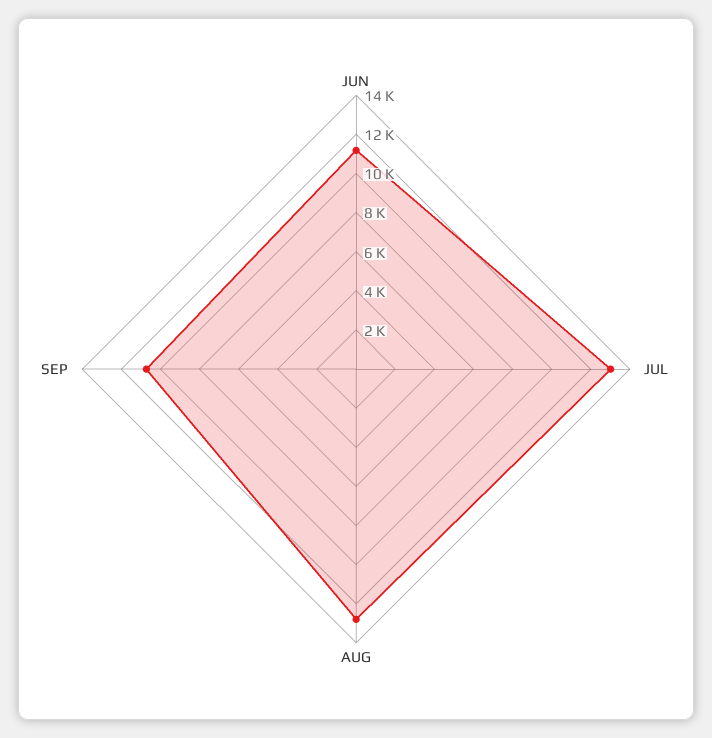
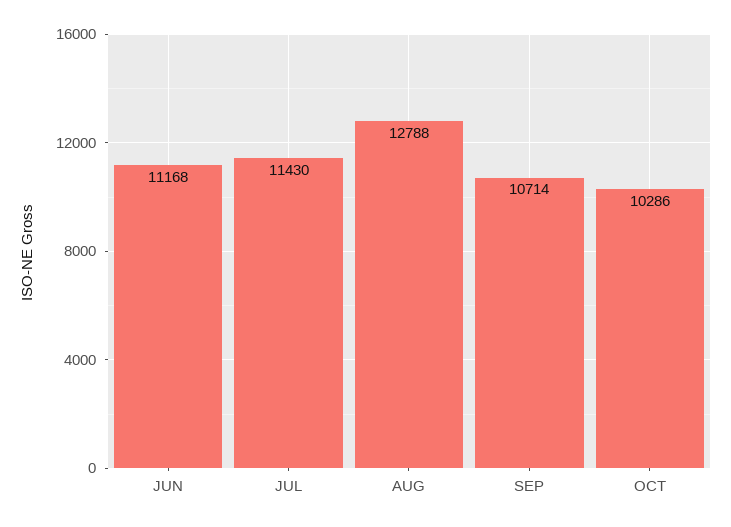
JUL: 13000 -> 11430
OCT: none -> 10286

